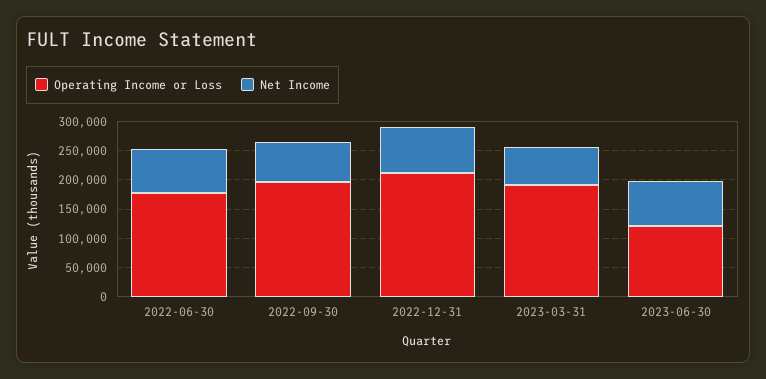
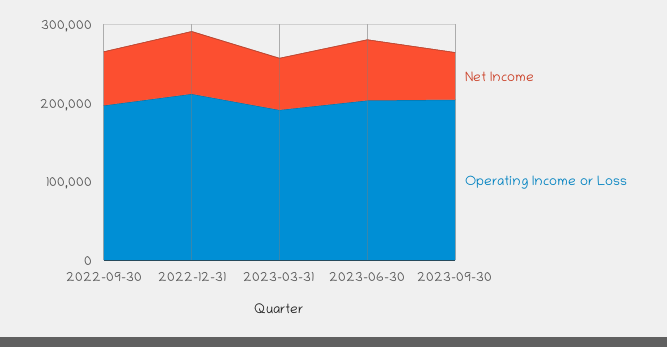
Operating Income or Loss, 2022-06-30: 175000 -> none
Net Income, 2022-06-30: 75000 -> none
Operating Income or Loss, 2023-06-30: 125000 -> 200000
Net Income, 2023-09-30: none -> 60000
Operating Income or Loss, 2023-09-30: none -> 200000

